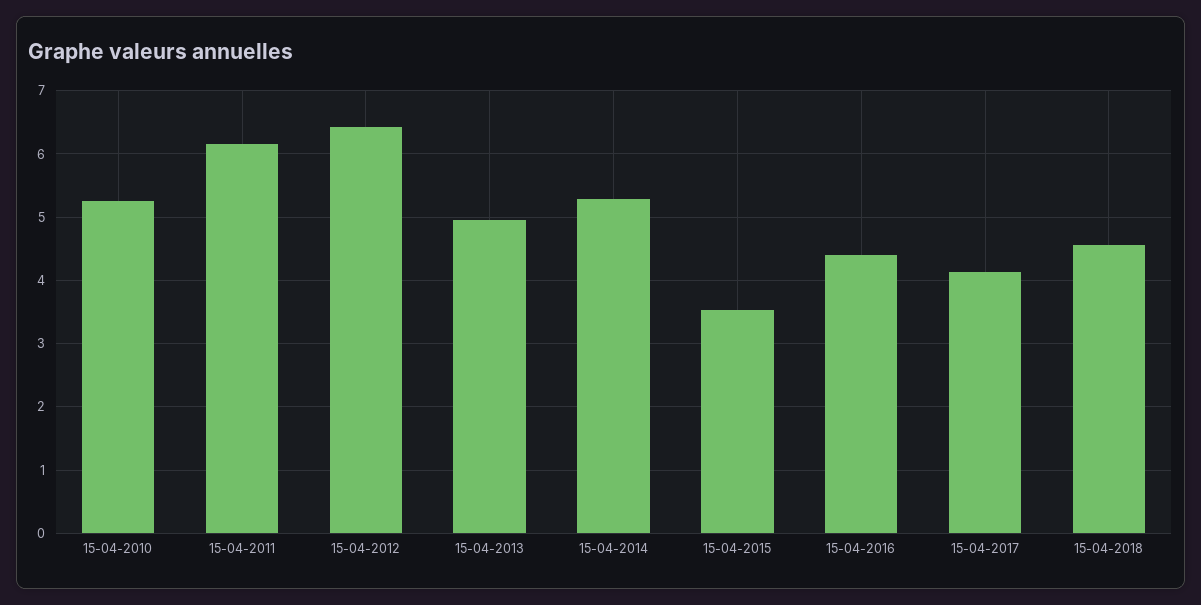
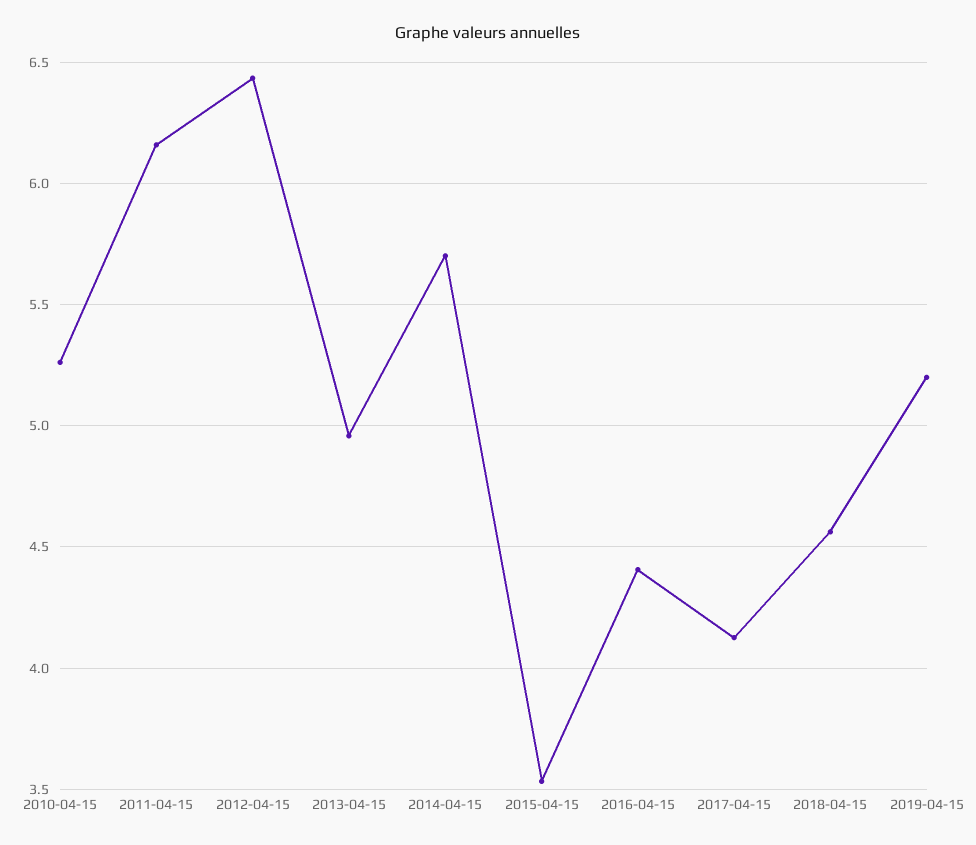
15-04-2014: 5.3 -> 5.7
2019-04-15: none -> 5.2

